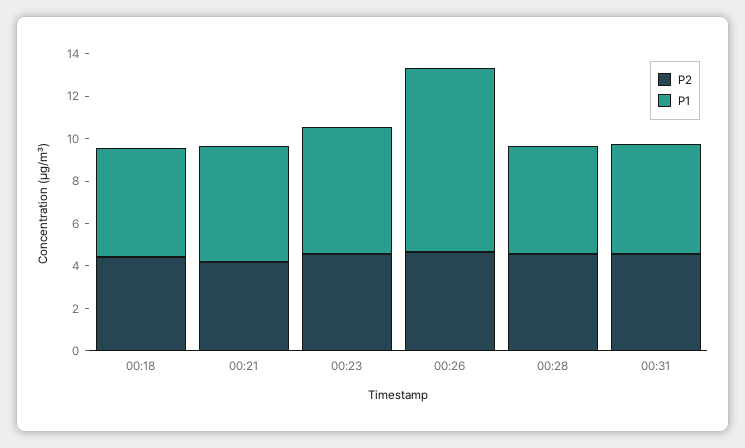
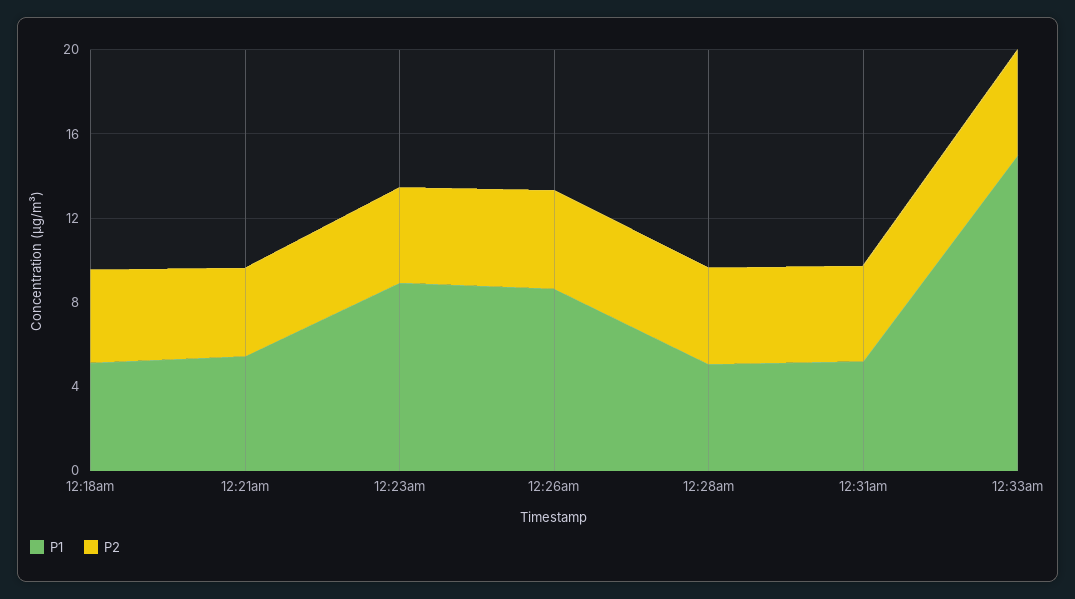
P1, 00:23: 6 -> 9
P1, 12:33am: none -> 15
P2, 12:33am: none -> 5

